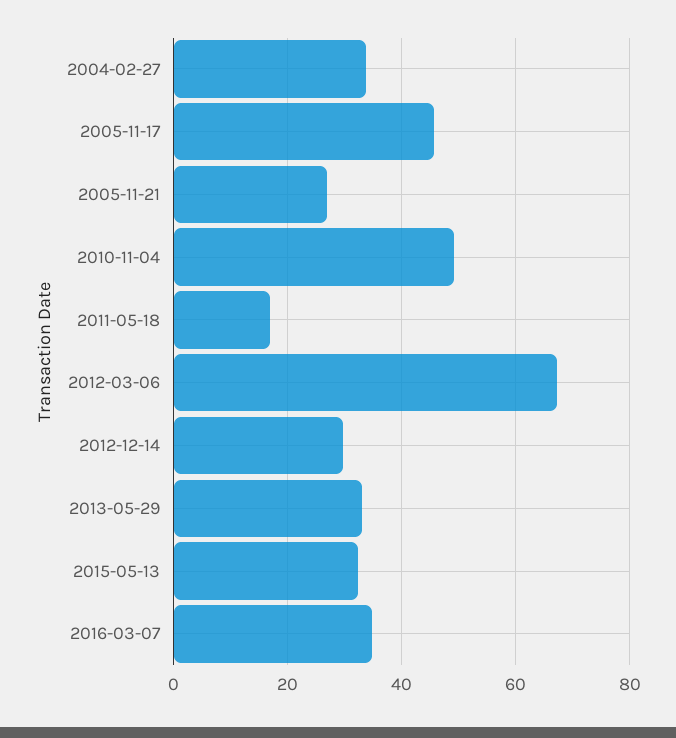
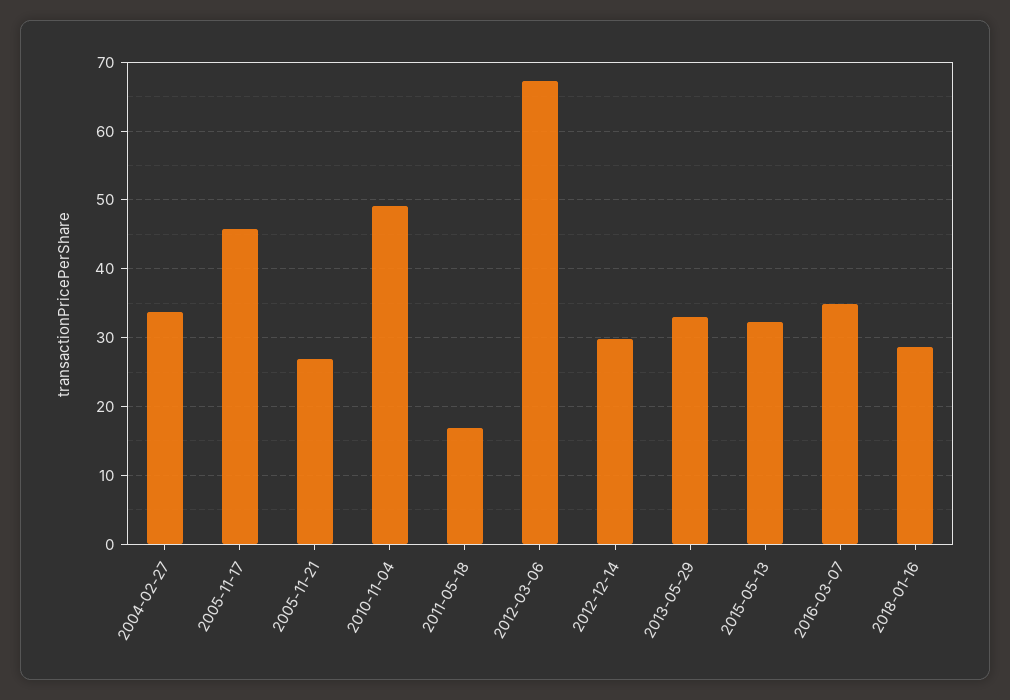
2018-01-16: none -> 29

